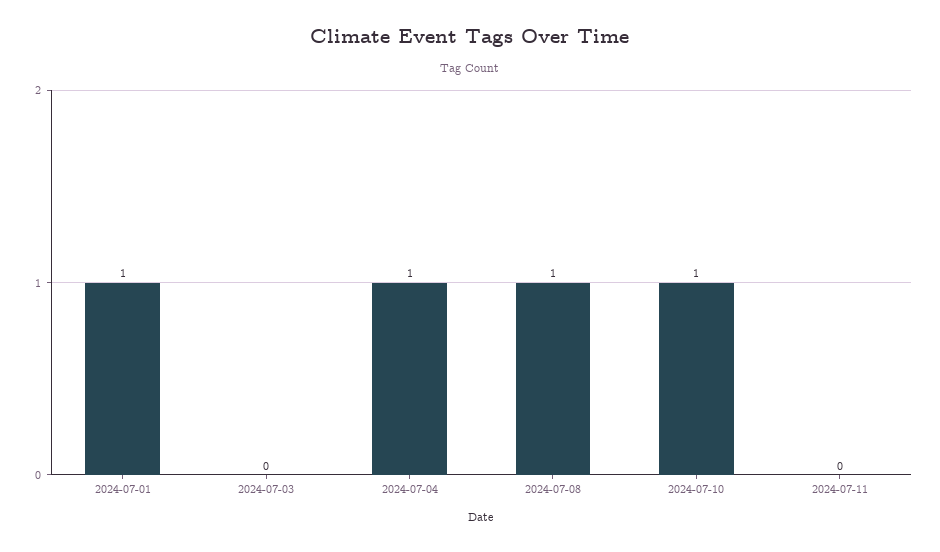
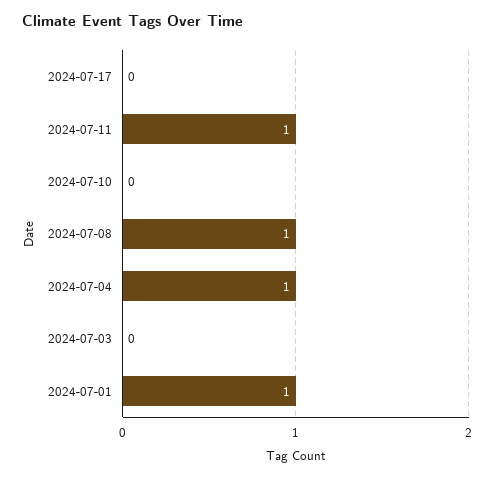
2024-07-10: 1 -> 0
2024-07-11: 0 -> 1
2024-07-17: none -> 0

